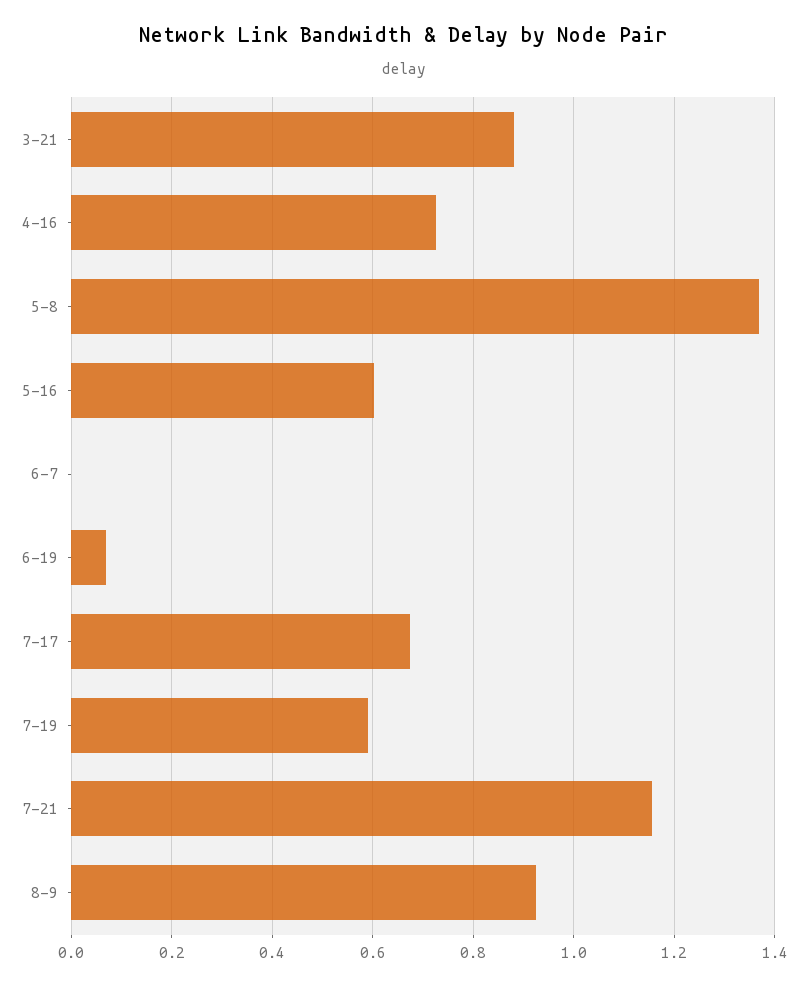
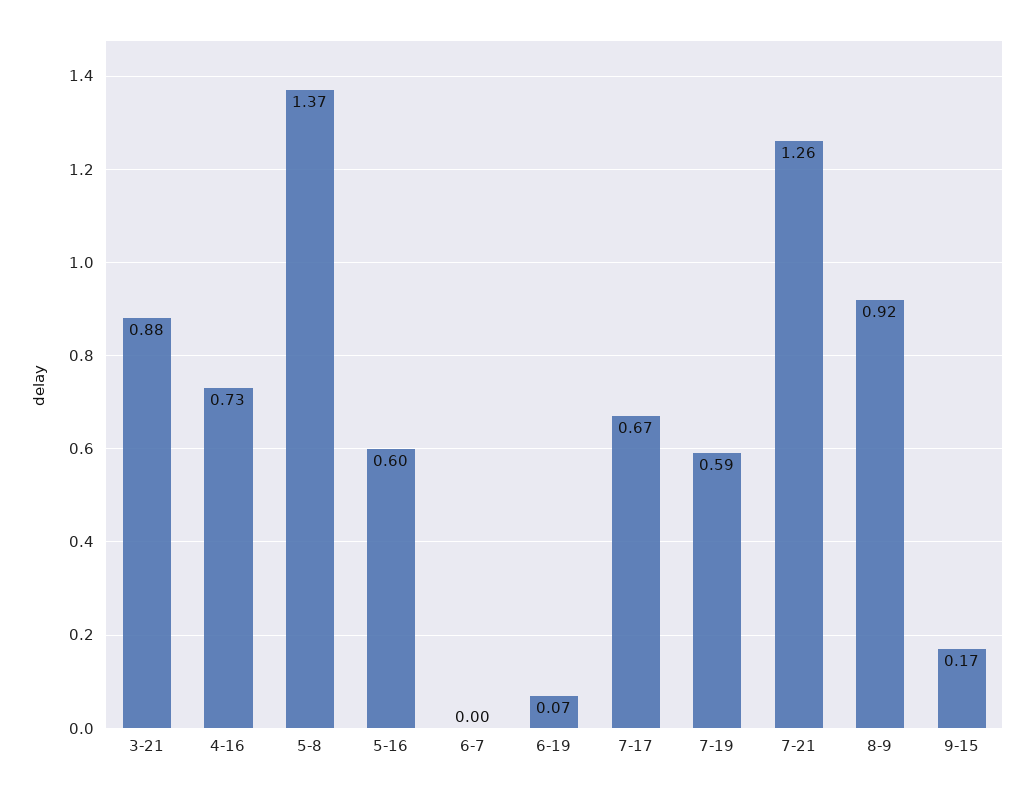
7-21: 1.16 -> 1.26
9-15: none -> 0.17

